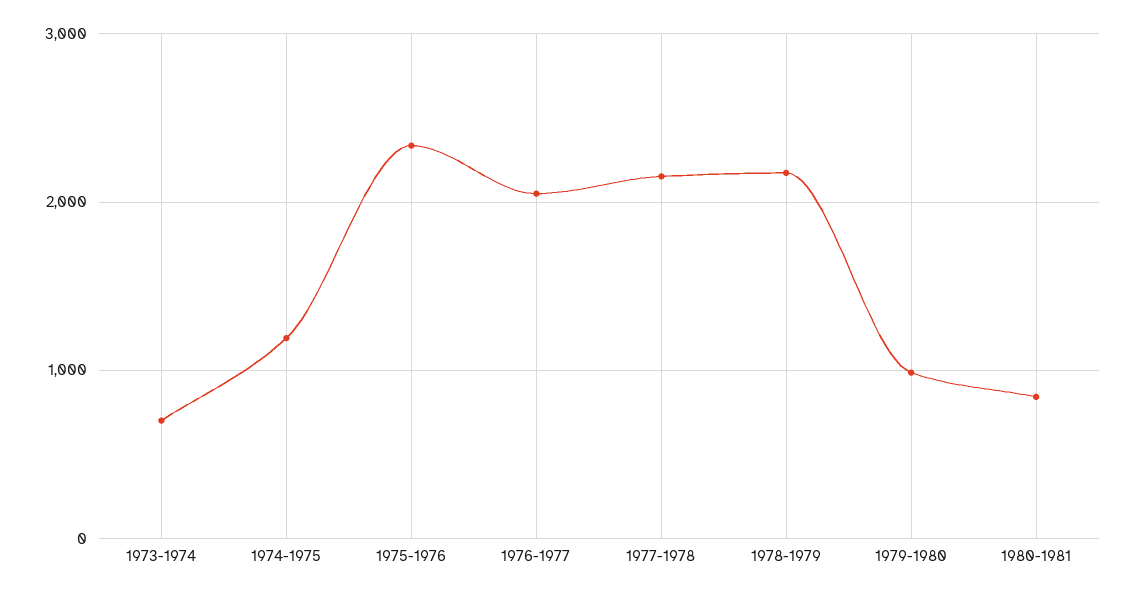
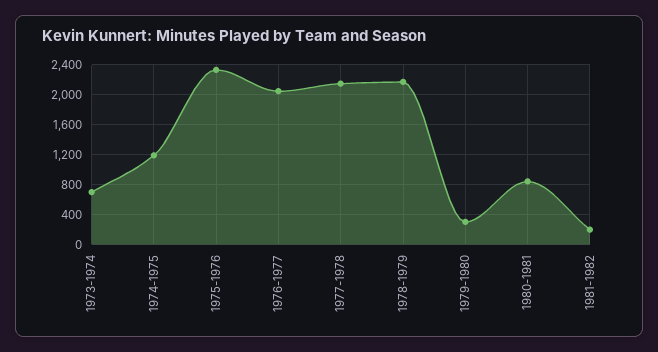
1979-1980: 1000 -> 300
1981-1982: none -> 200

